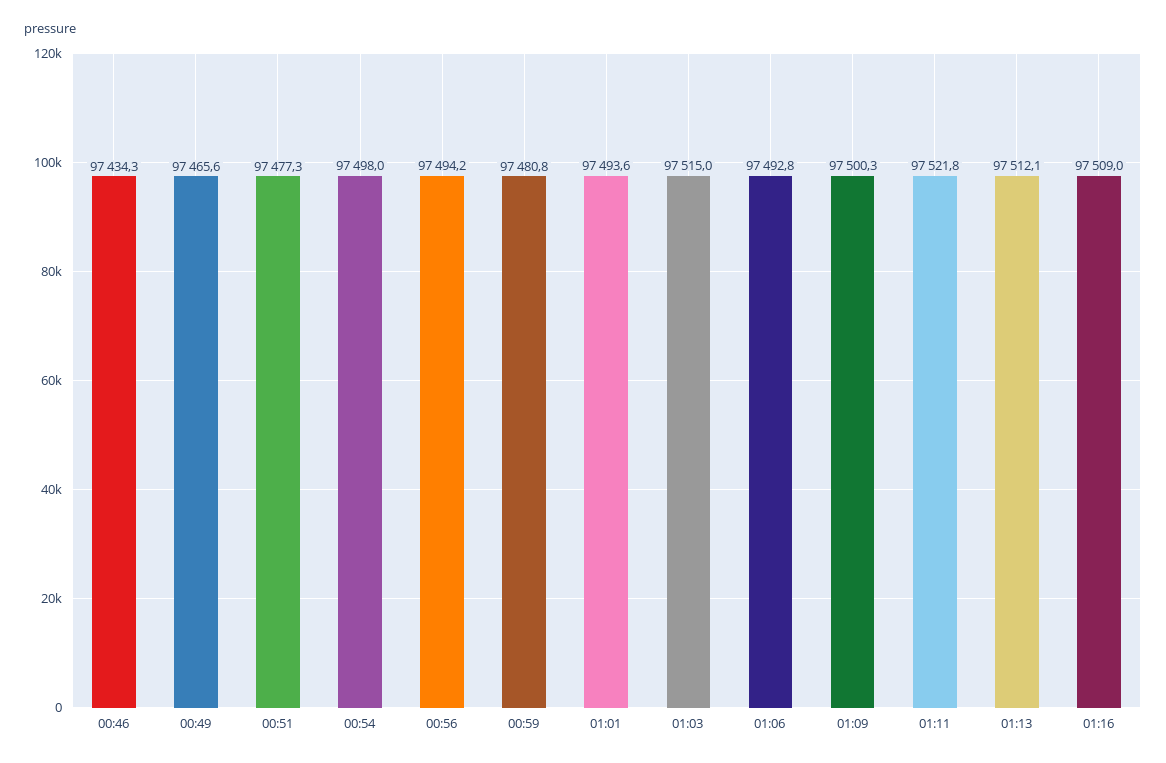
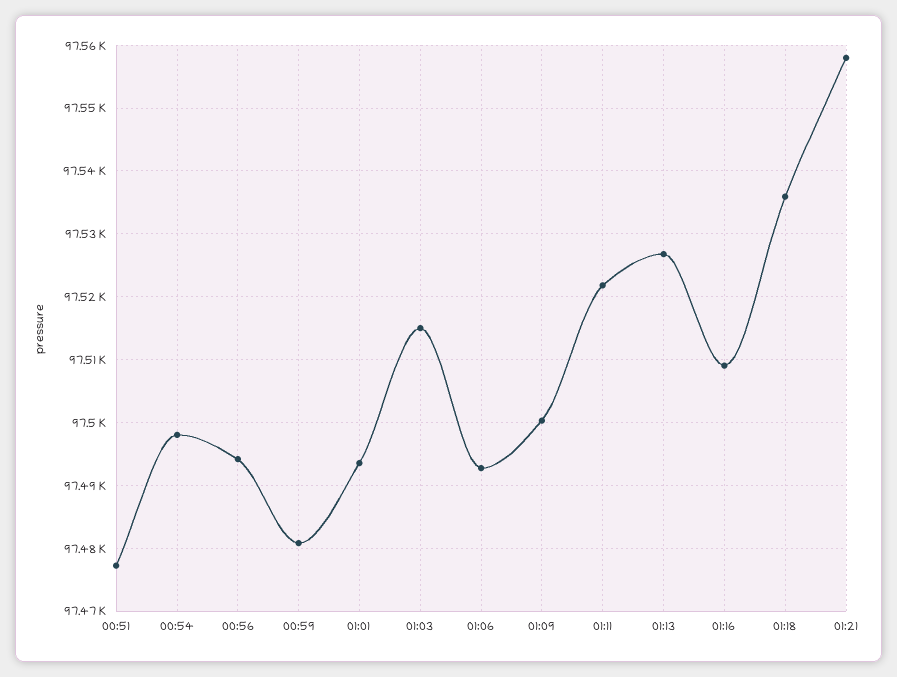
00:46: 97434.3 -> none
00:49: 97465.6 -> none
01:13: 97512.1 -> 97527
01:18: none -> 97536
01:21: none -> 97558

